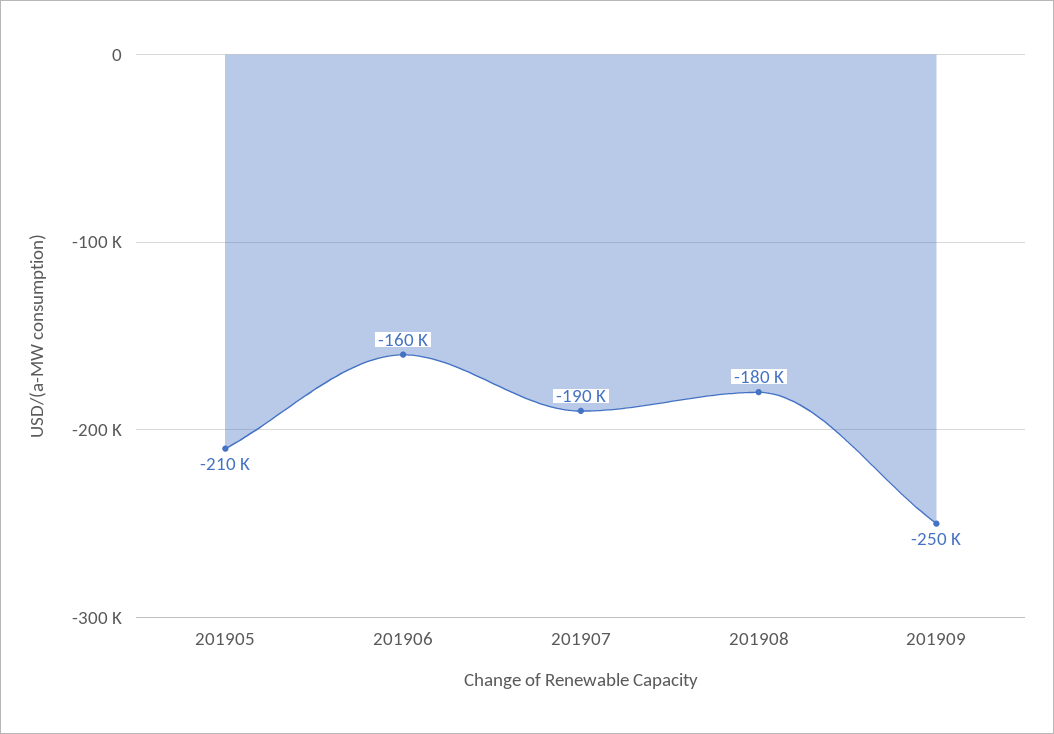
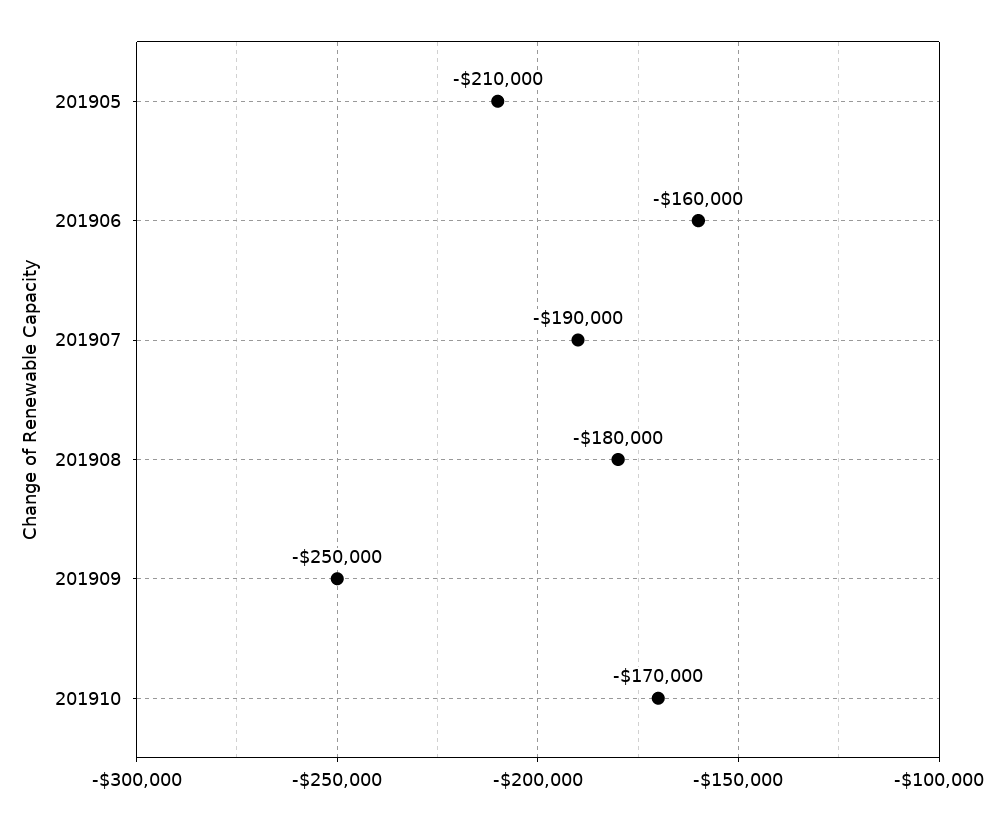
201910: none -> -170000

